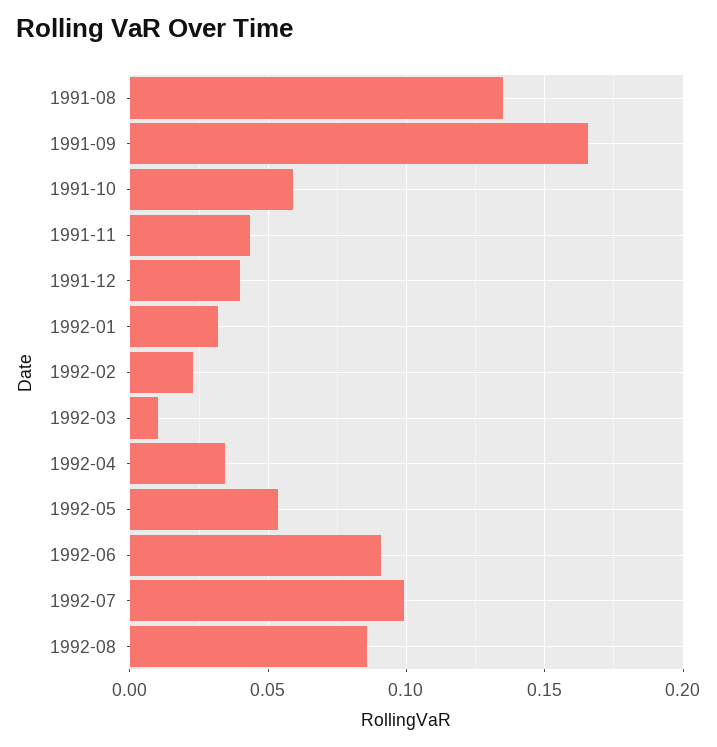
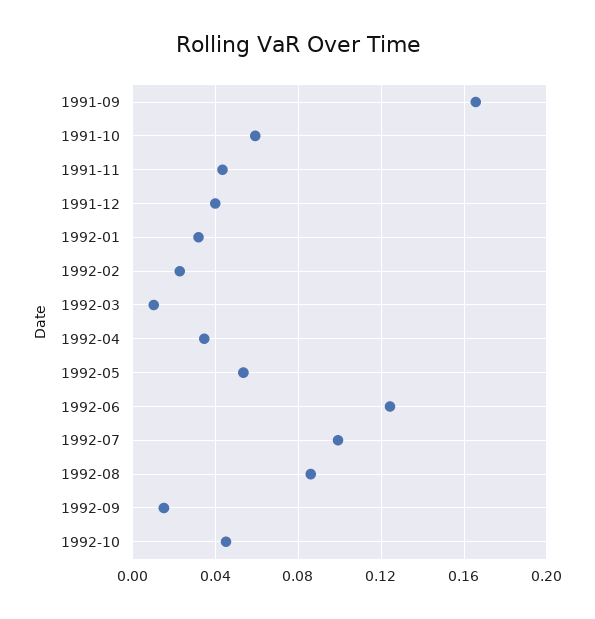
1991-08: 0.135 -> none
1992-06: 0.09 -> 0.125
1992-09: none -> 0.015
1992-10: none -> 0.045

